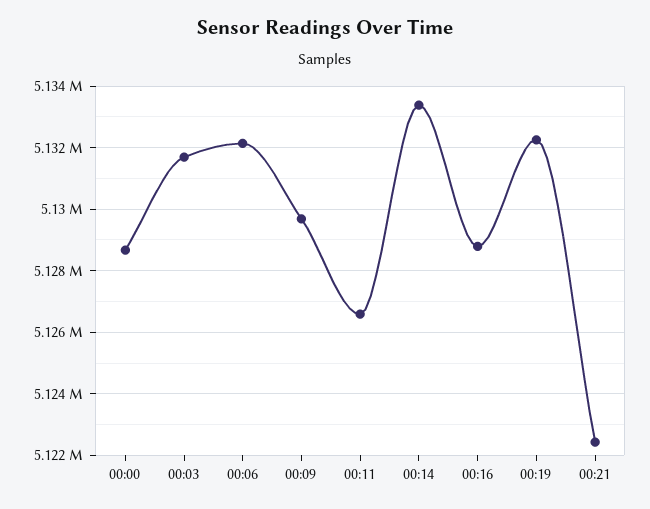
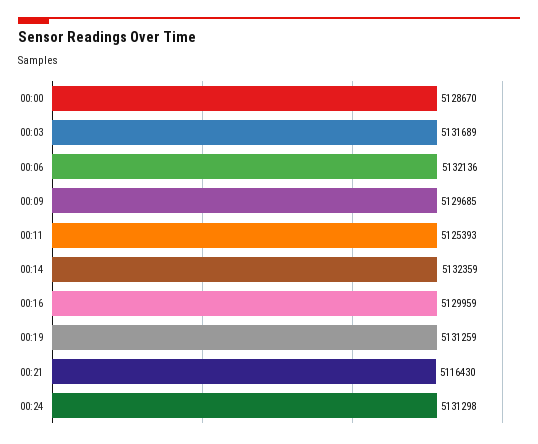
00:11: 5126600 -> 5125393
00:14: 5133400 -> 5132359
00:16: 5128800 -> 5129959
00:19: 5132200 -> 5131259
00:21: 5122400 -> 5116430
00:24: none -> 5131298

